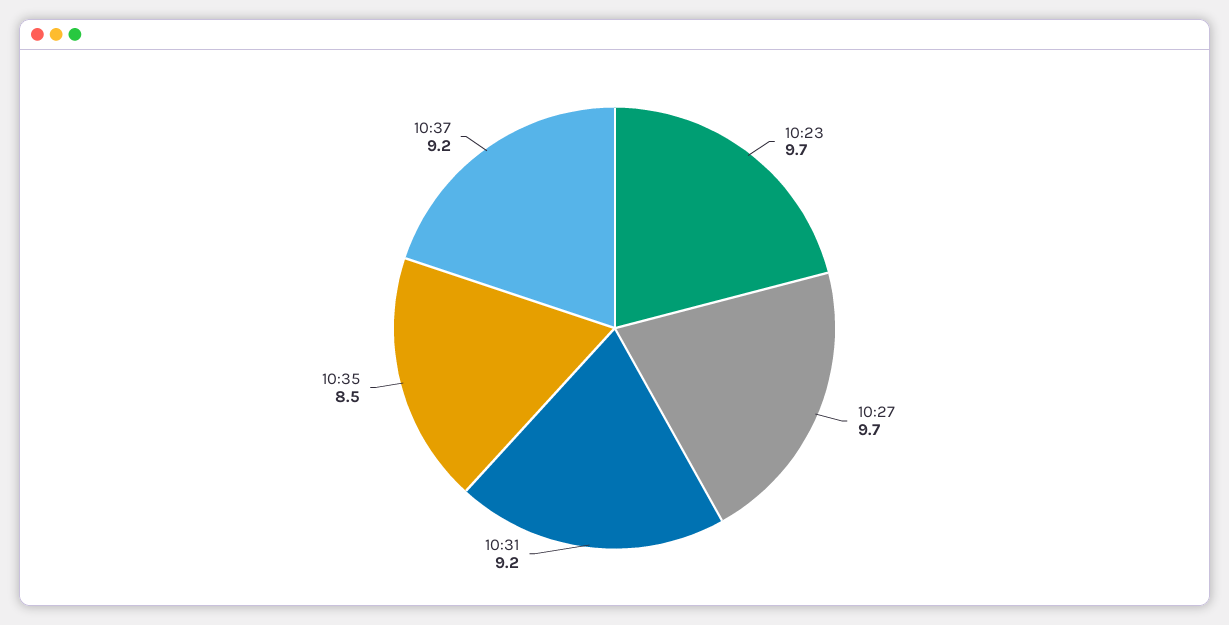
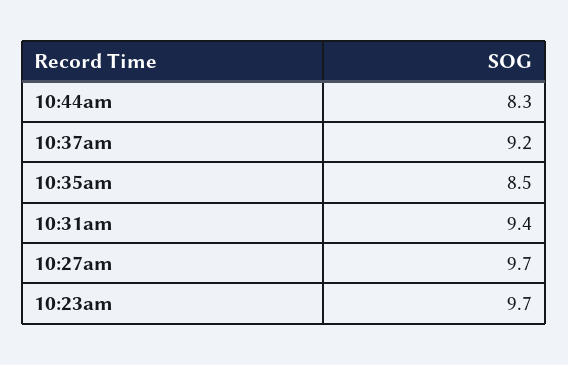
10:31: 9.2 -> 9.4
10:44am: none -> 8.3

